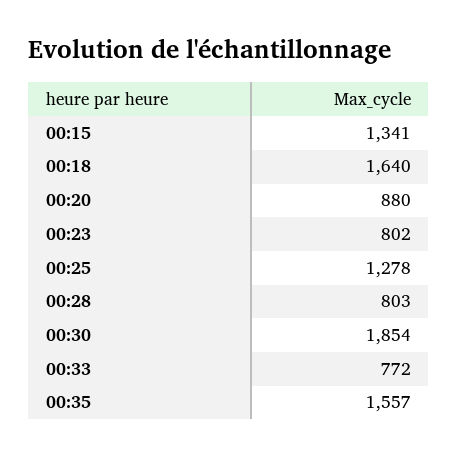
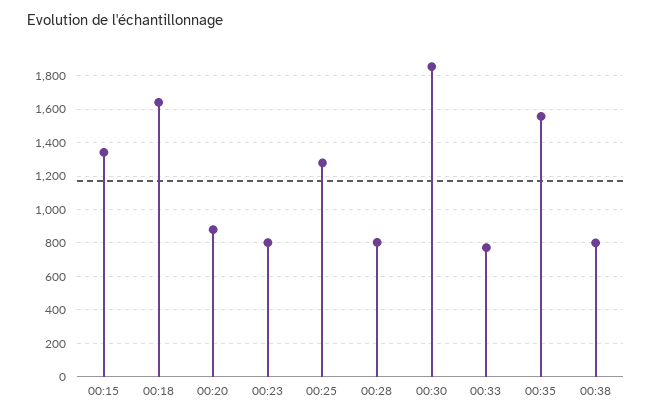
00:38: none -> 800

